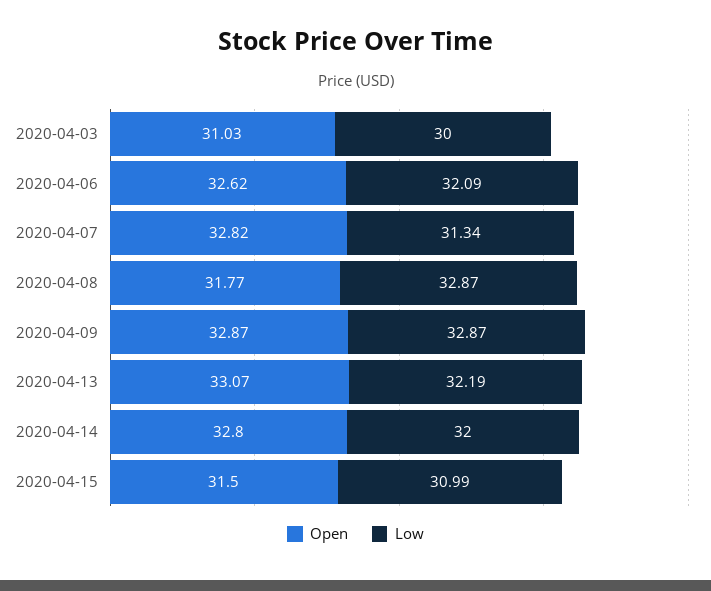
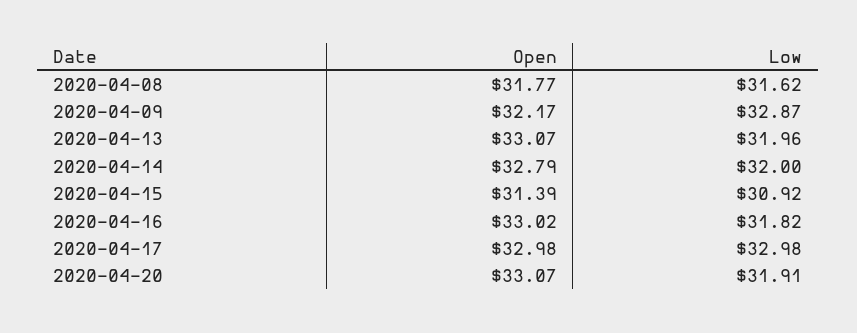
Open, 2020-04-03: 31.03 -> none
Low, 2020-04-03: 30 -> none
Open, 2020-04-06: 32.62 -> none
Low, 2020-04-06: 32.09 -> none
Open, 2020-04-07: 32.82 -> none
Low, 2020-04-07: 31.34 -> none
Low, 2020-04-08: 32.87 -> 31.62
Open, 2020-04-09: 32.87 -> 32.17
Low, 2020-04-13: 32.19 -> 31.96
Open, 2020-04-14: 32.8 -> 32.79
Open, 2020-04-15: 31.5 -> 31.39
Low, 2020-04-15: 30.99 -> 30.92
Open, 2020-04-16: none -> 33.02
Low, 2020-04-16: none -> 31.82
Open, 2020-04-17: none -> 32.98
Low, 2020-04-17: none -> 32.98
Open, 2020-04-20: none -> 33.07
Low, 2020-04-20: none -> 31.91

